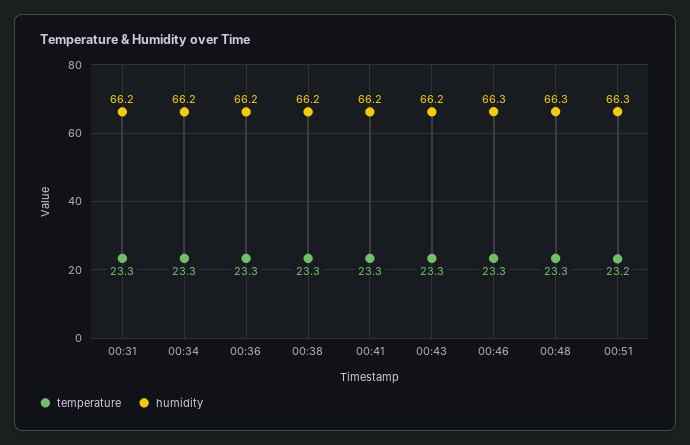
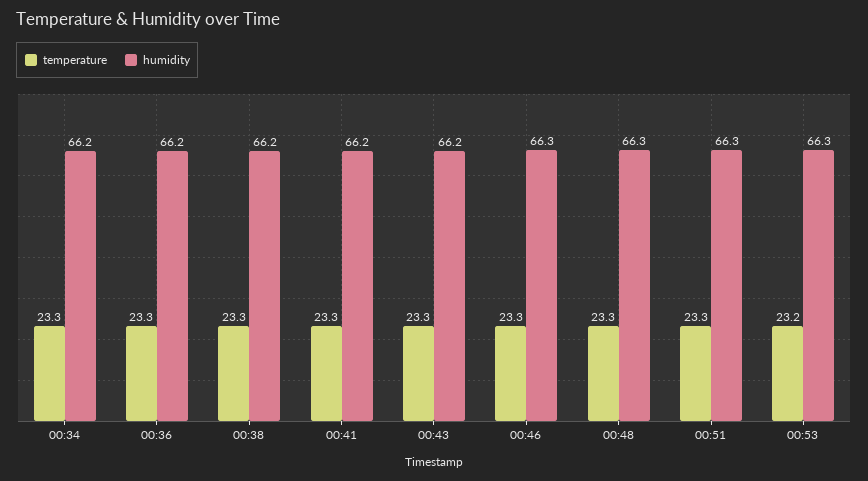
temperature, 00:31: 23.3 -> none
humidity, 00:31: 66.2 -> none
temperature, 00:51: 23.2 -> 23.3
temperature, 00:53: none -> 23.2
humidity, 00:53: none -> 66.3

